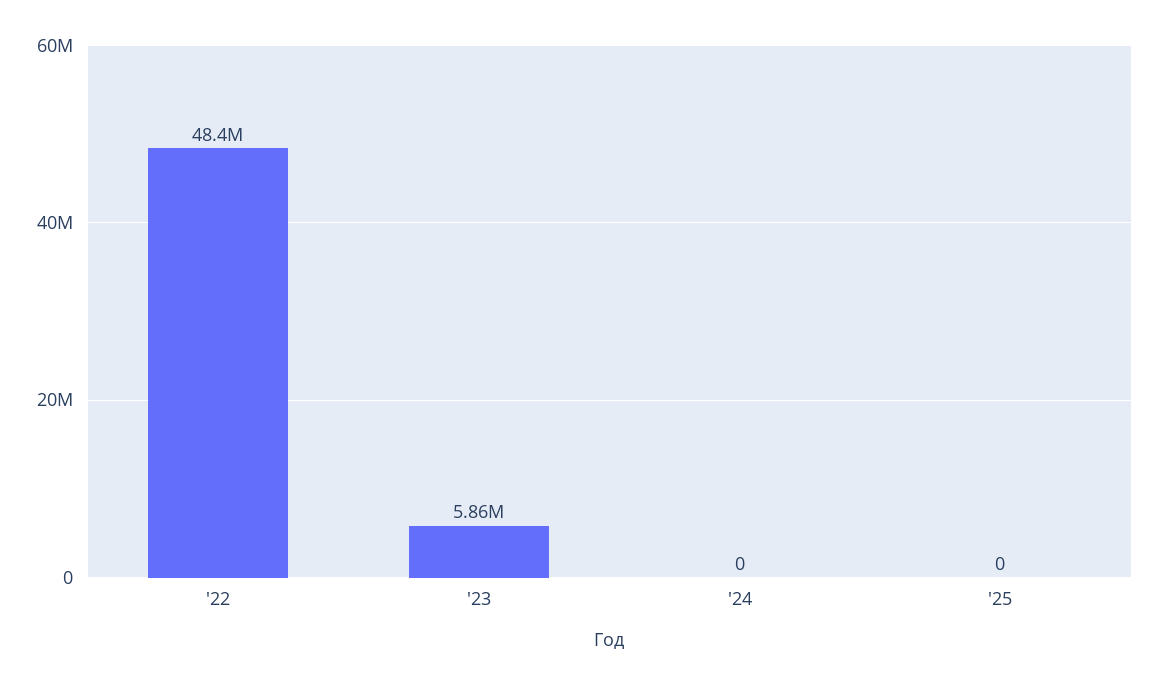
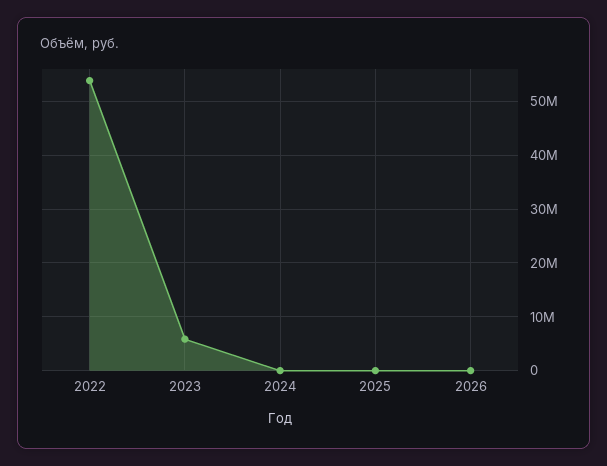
'22: 48400000 -> 54000000
2026: none -> 0

